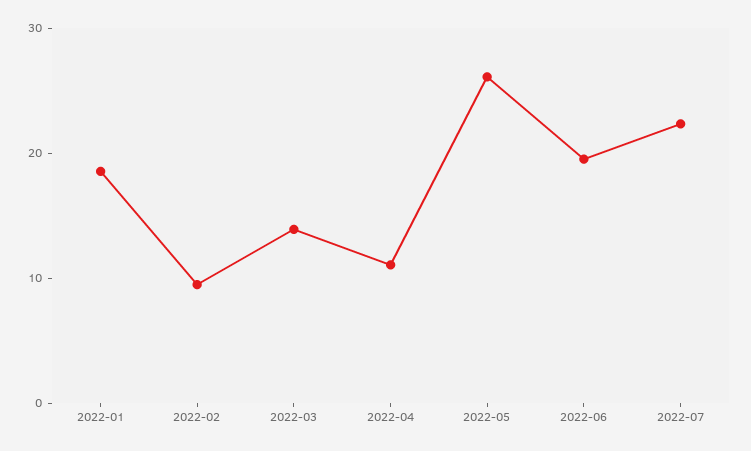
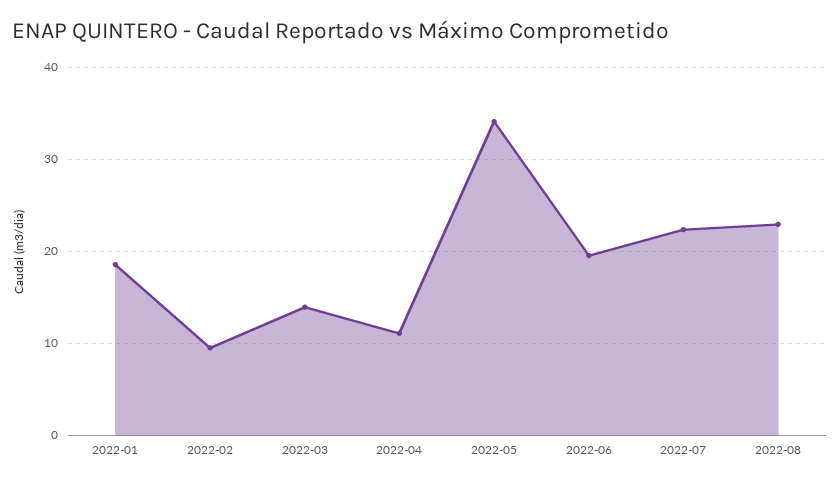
2022-05: 26 -> 34
2022-08: none -> 23

